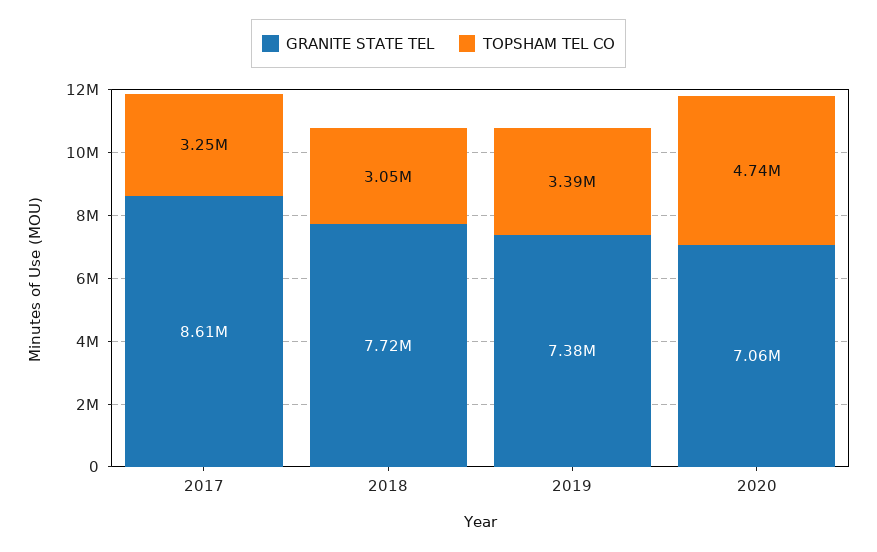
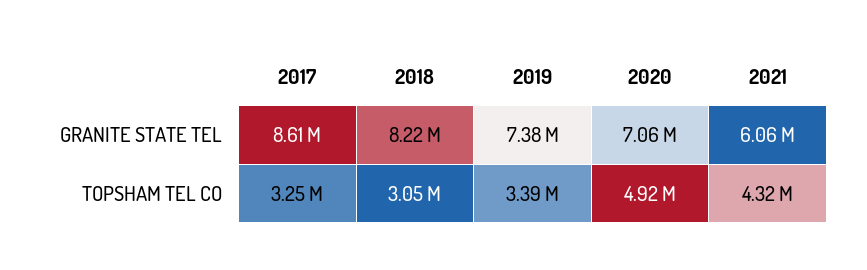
GRANITE STATE TEL, 2018: 7720000 -> 8220000
TOPSHAM TEL CO, 2020: 4740000 -> 4920000
GRANITE STATE TEL, 2021: none -> 6060000
TOPSHAM TEL CO, 2021: none -> 4320000

